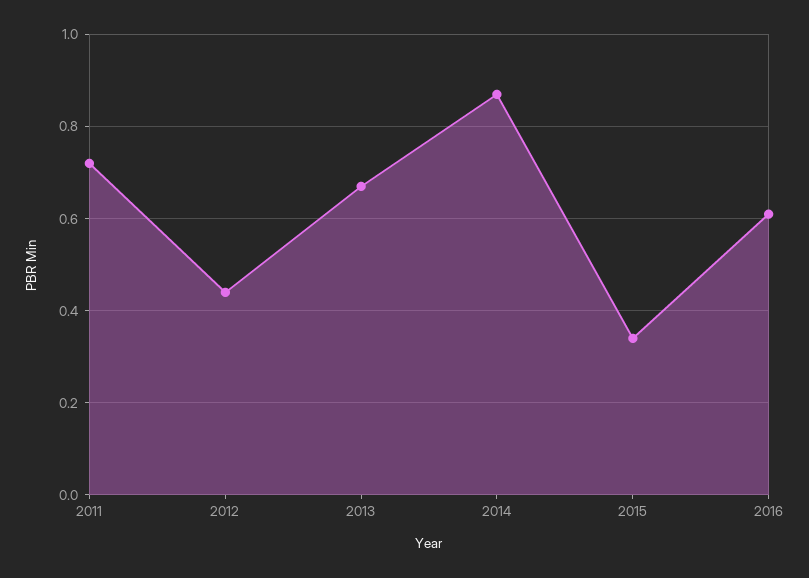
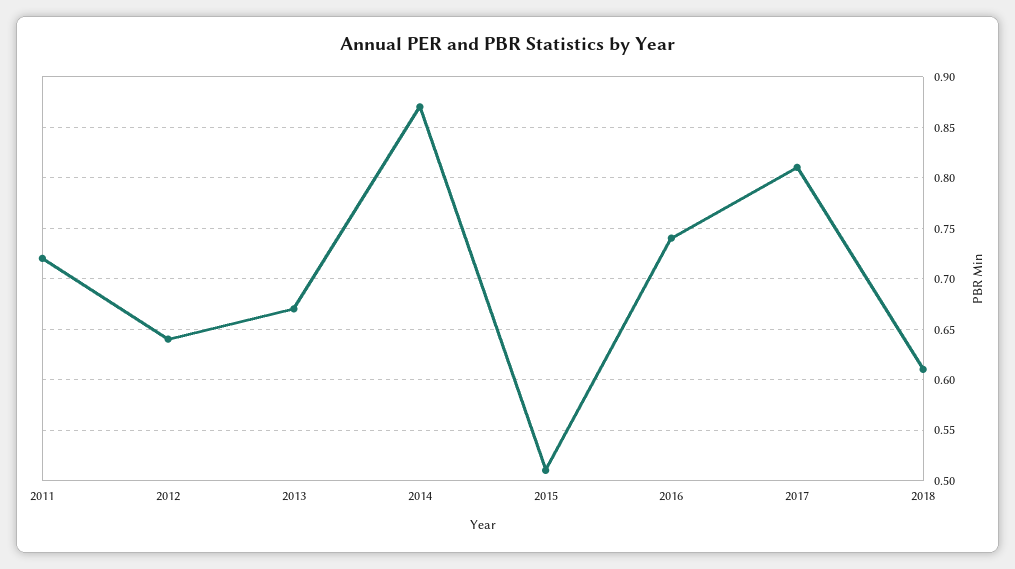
2012: 0.45 -> 0.64
2015: 0.35 -> 0.51
2016: 0.6 -> 0.74
2017: none -> 0.81
2018: none -> 0.61

